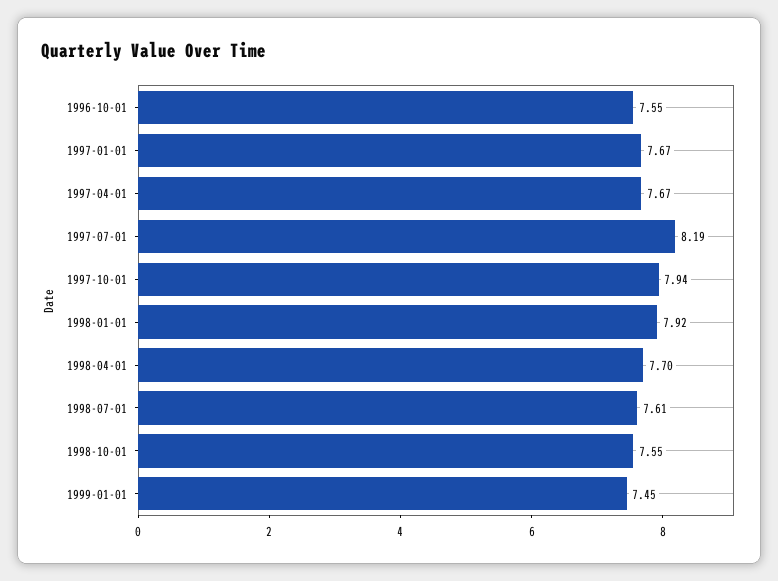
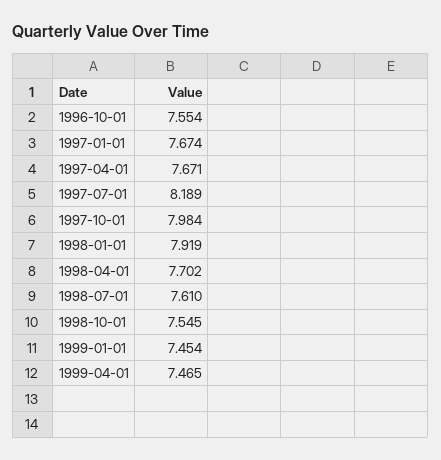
1997-10-01: 7.94 -> 7.984
1999-04-01: none -> 7.465

